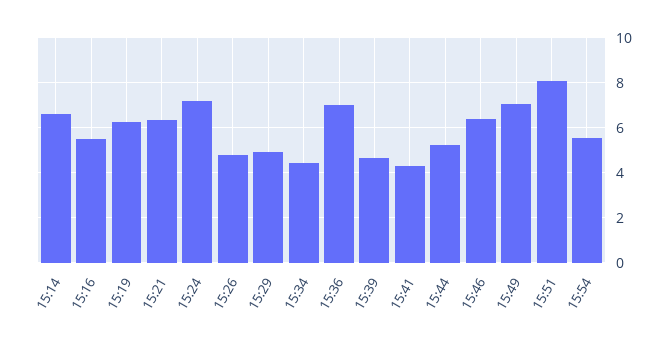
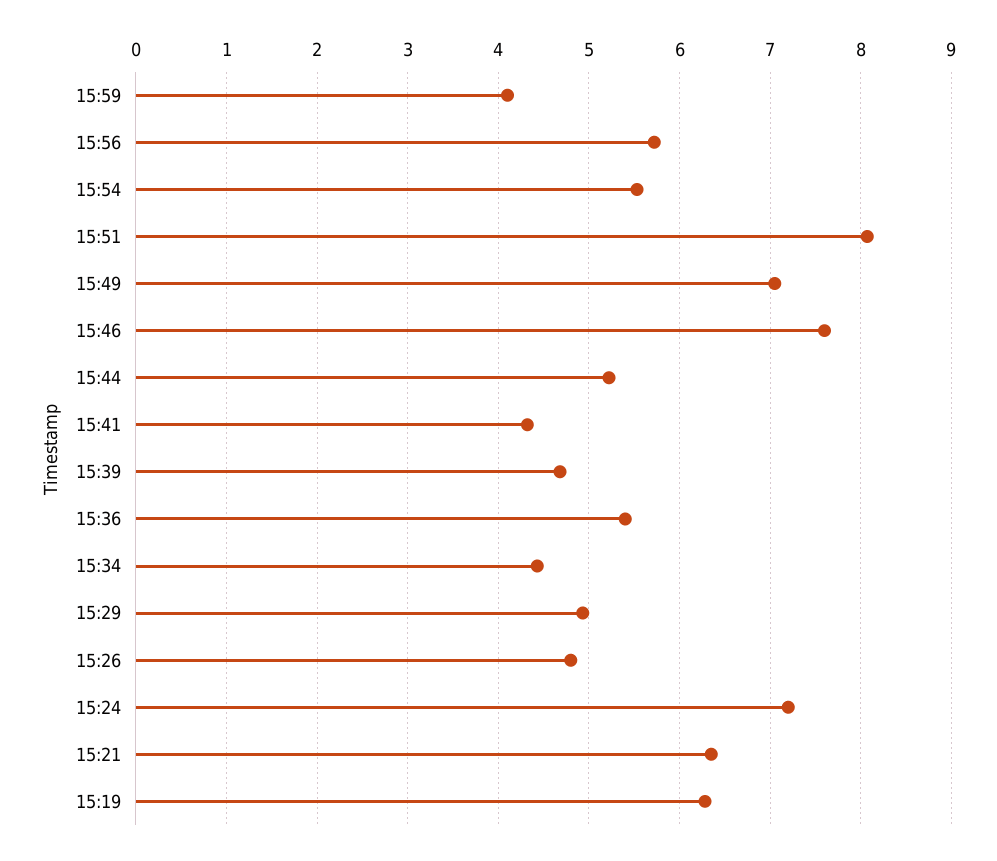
15:14: 6.5 -> none
15:16: 5.5 -> none
15:36: 7 -> 5.4
15:46: 6.5 -> 7.6
15:59: none -> 4.1
15:56: none -> 5.7

